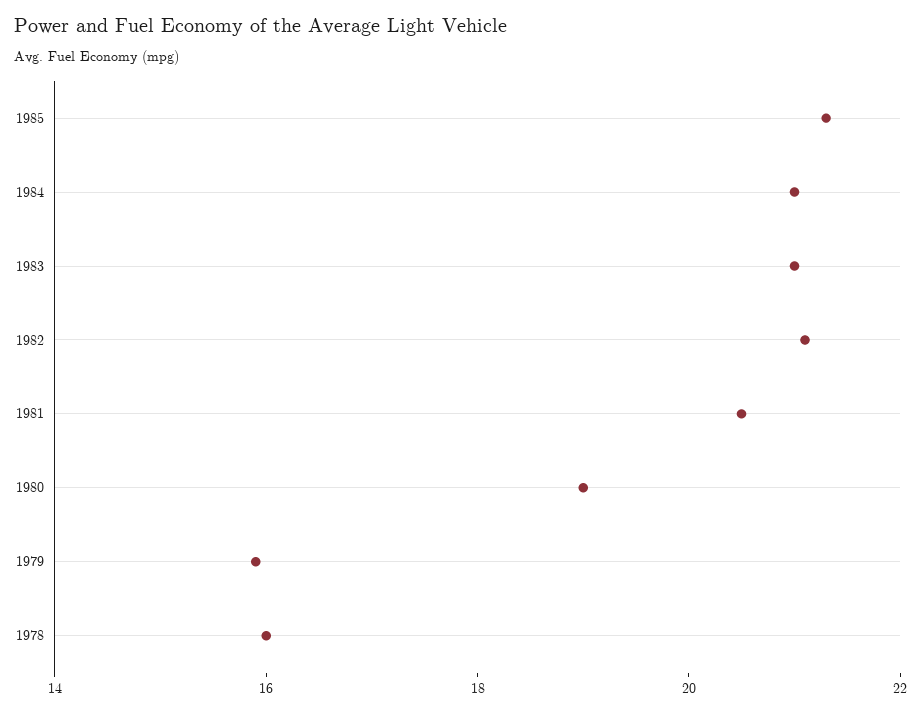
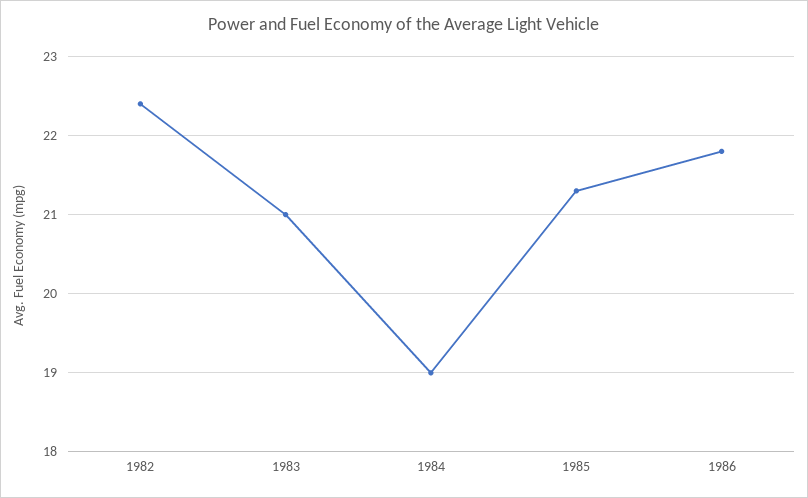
1984: 21 -> 19
1982: 21 -> 22.4
1981: 20.5 -> none
1980: 19 -> none
1979: 16 -> none
1978: 16 -> none
1986: none -> 21.8

